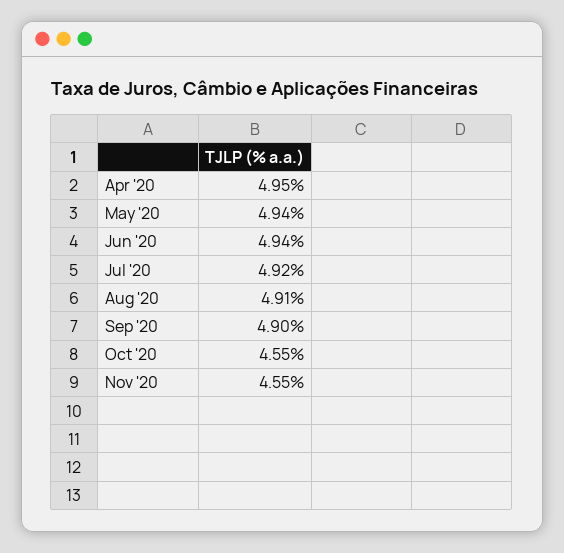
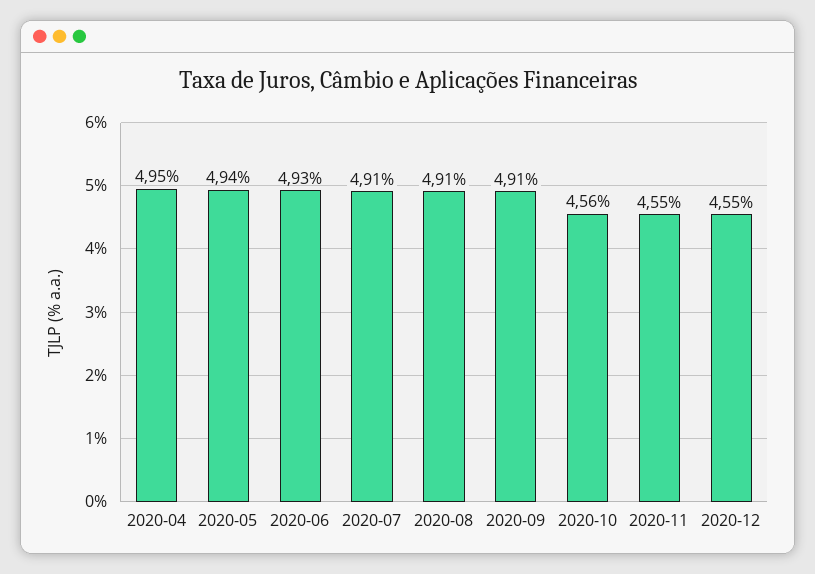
Jun '20: 4.94 -> 4.93
Jul '20: 4.92 -> 4.91
Sep '20: 4.9 -> 4.91
Oct '20: 4.55 -> 4.56
2020-12: none -> 4.55

